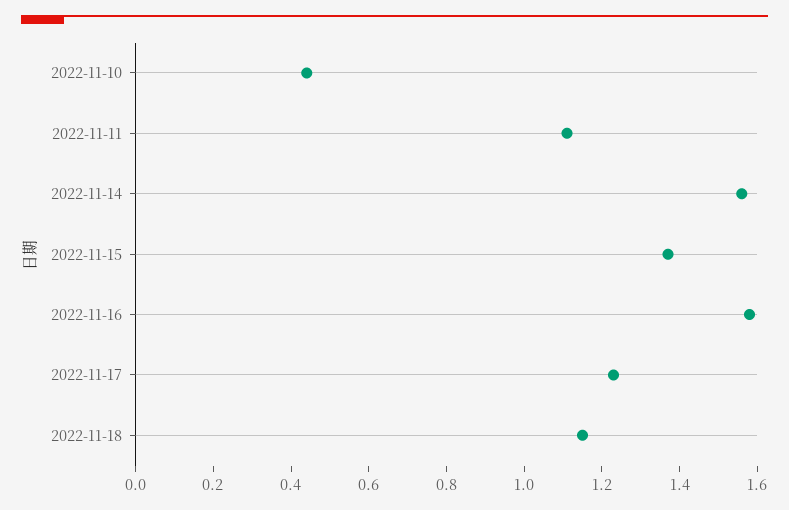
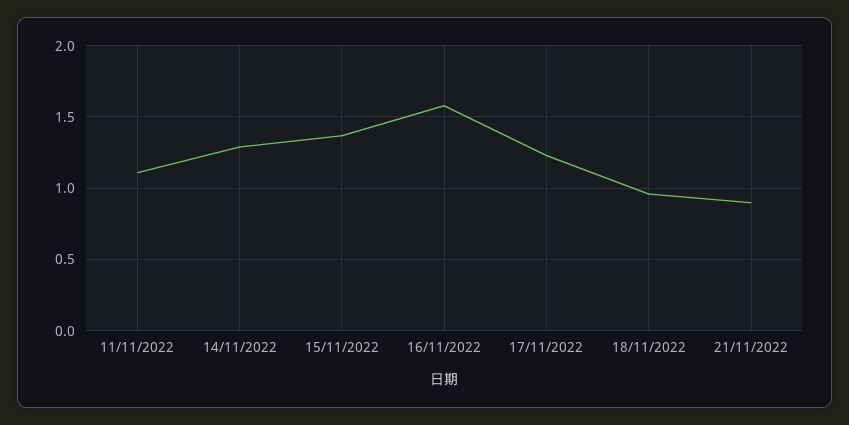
2022-11-10: 0.45 -> none
2022-11-14: 1.55 -> 1.3
2022-11-18: 1.15 -> 0.95
21/11/2022: none -> 0.9

